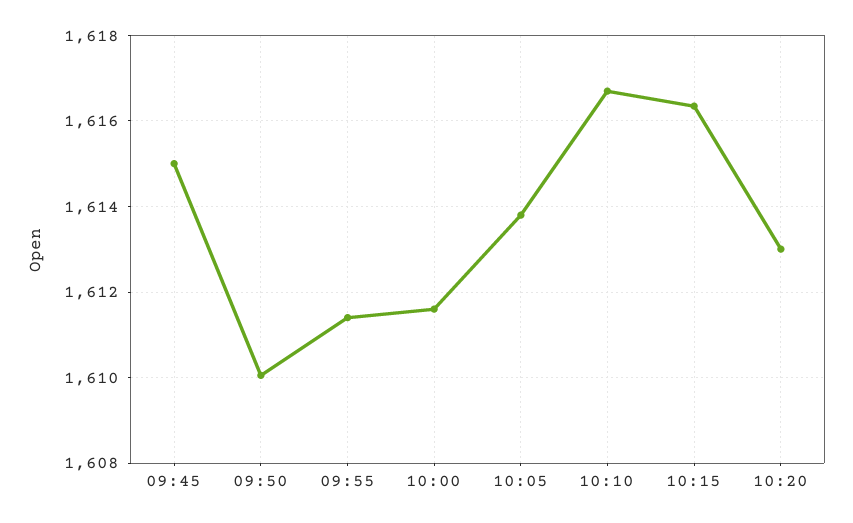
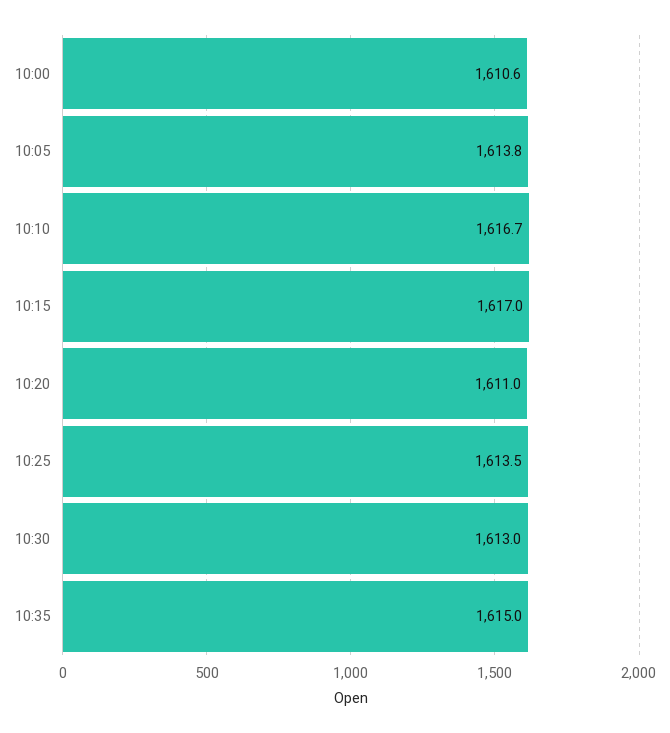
09:45: 1615 -> none
09:50: 1610 -> none
09:55: 1611.4 -> none
10:00: 1611.6 -> 1610.6
10:15: 1616.4 -> 1617
10:20: 1613 -> 1611
10:25: none -> 1613.5
10:30: none -> 1613
10:35: none -> 1615

